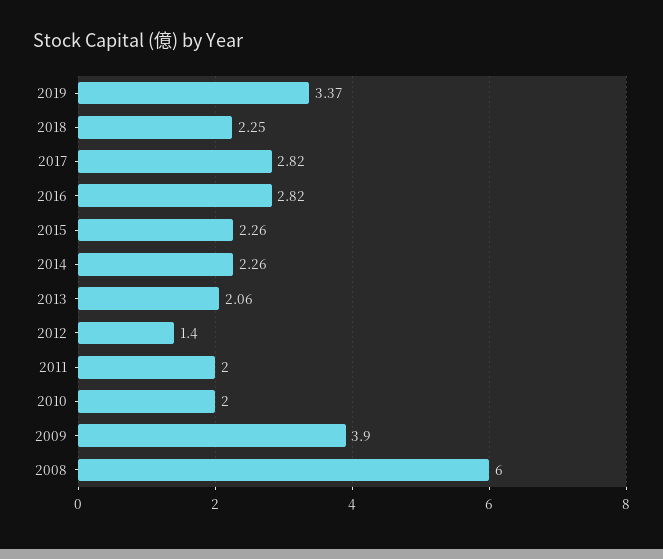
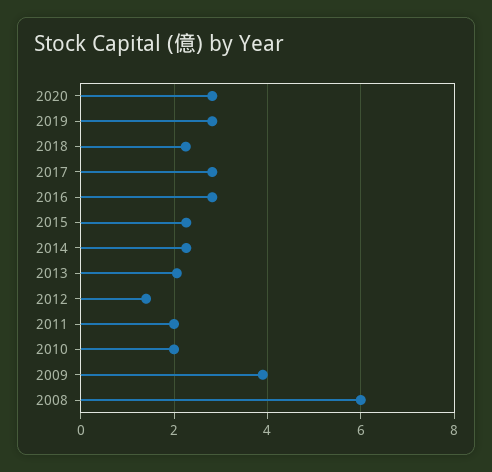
2019: 3.37 -> 2.8
2020: none -> 2.8

